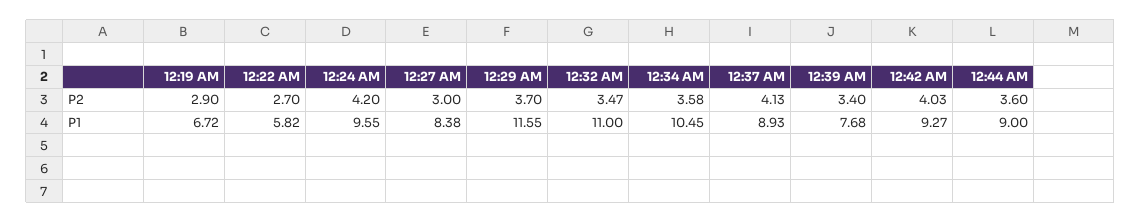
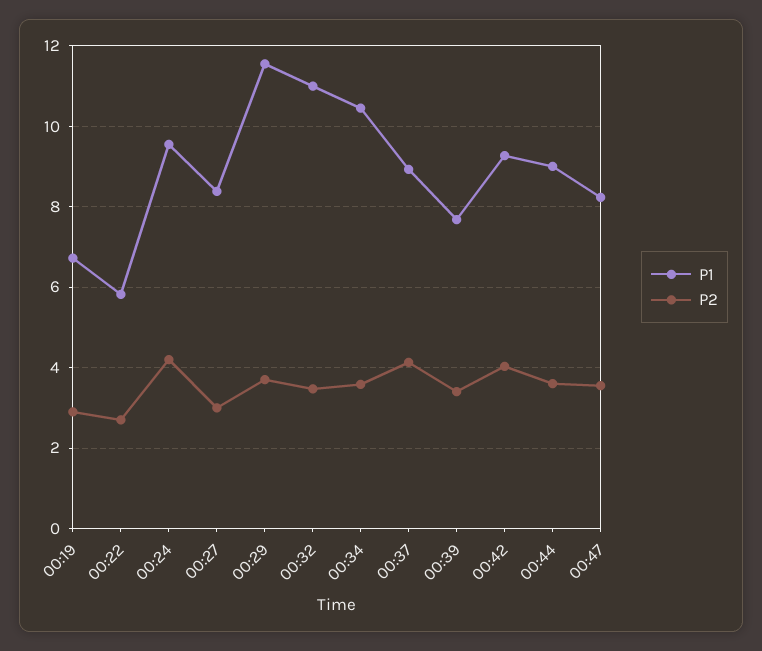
P1, 00:47: none -> 8.2
P2, 00:47: none -> 3.6

